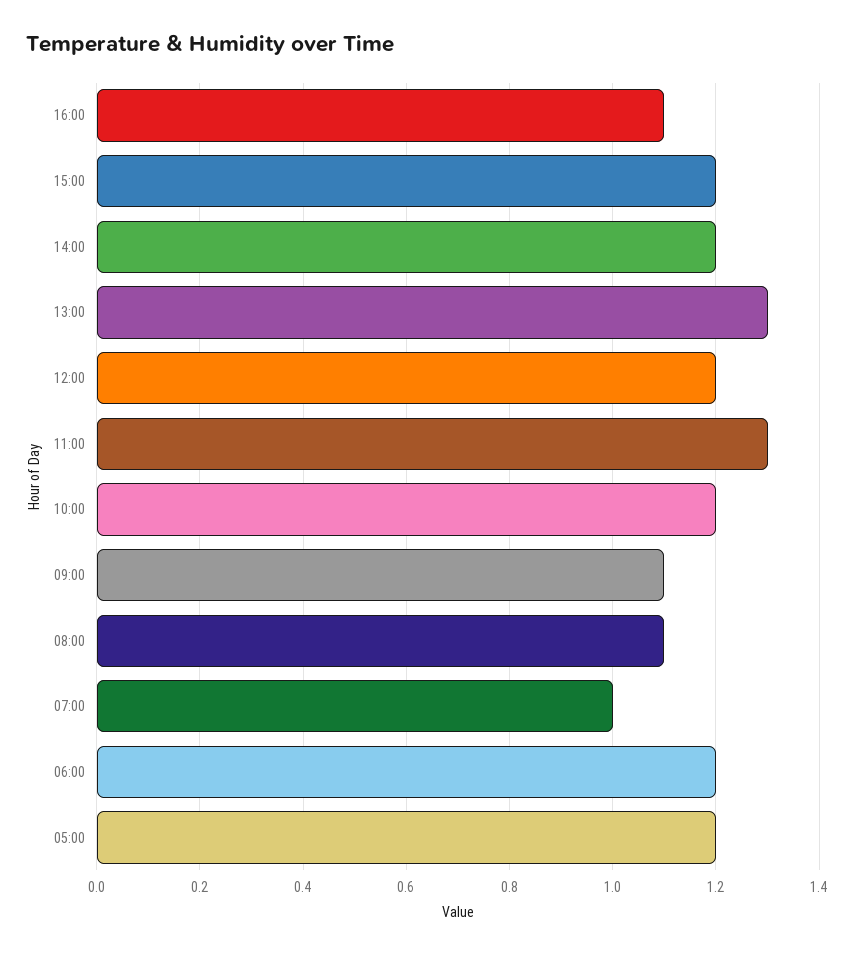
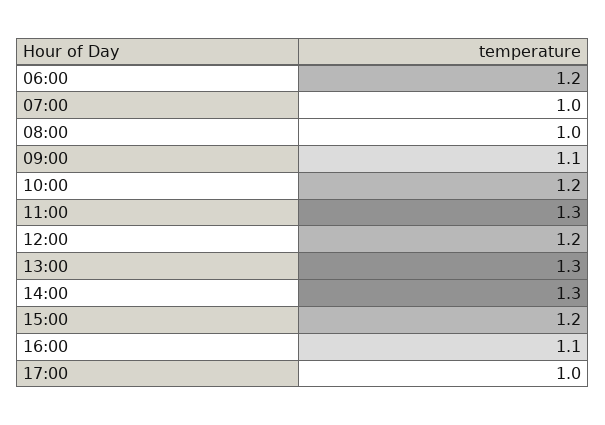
14:00: 1.2 -> 1.3
08:00: 1.1 -> 1
05:00: 1.2 -> none
17:00: none -> 1

